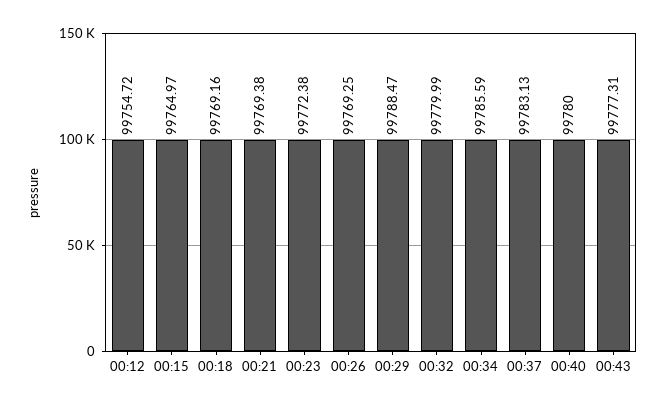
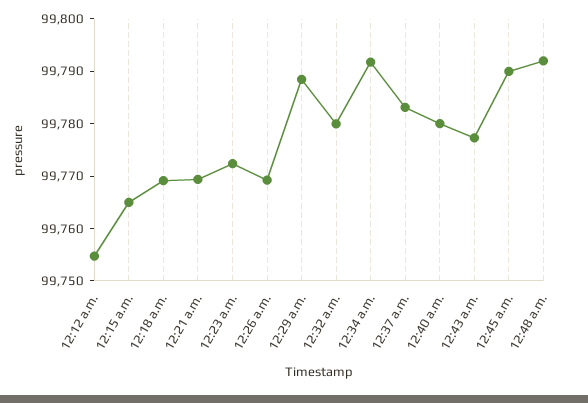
00:34: 99785.59 -> 99792
12:45 a.m.: none -> 99790
12:48 a.m.: none -> 99792

